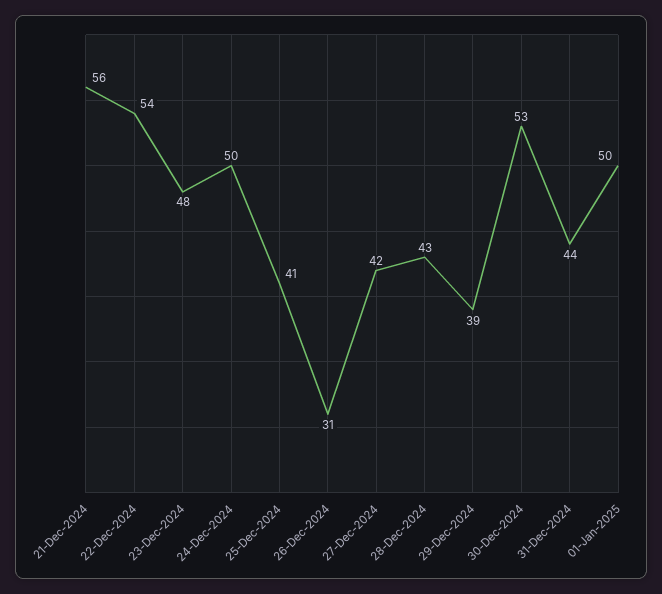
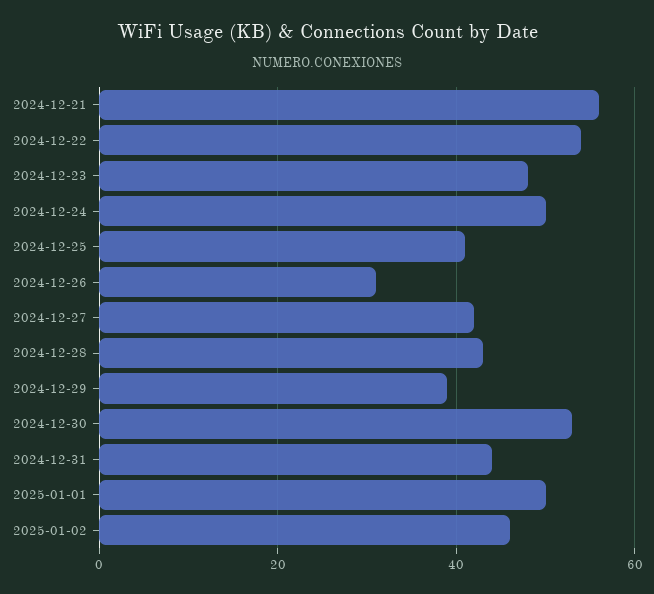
2025-01-02: none -> 45

